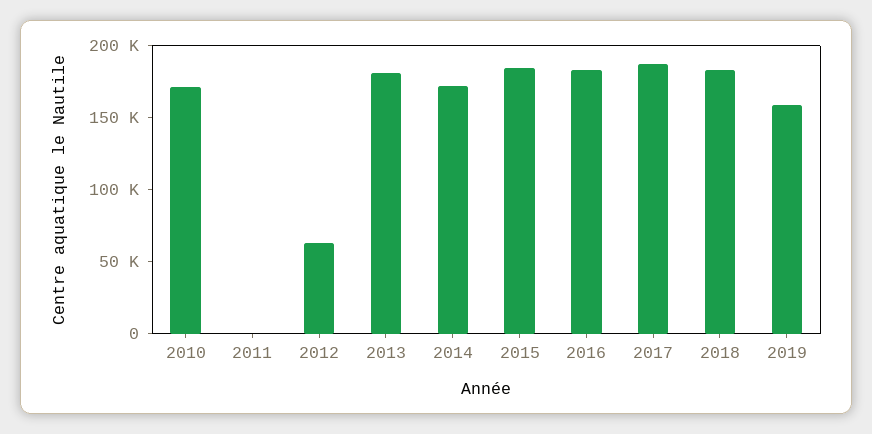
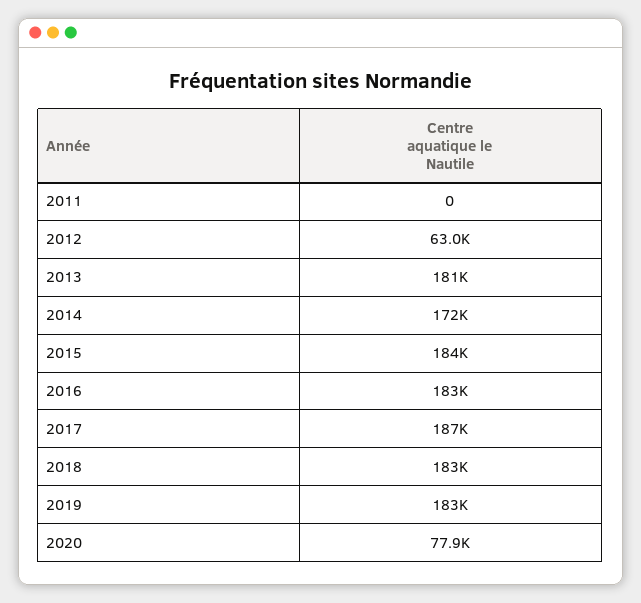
2010: 170000 -> none
2019: 160000 -> 183000
2020: none -> 77900

